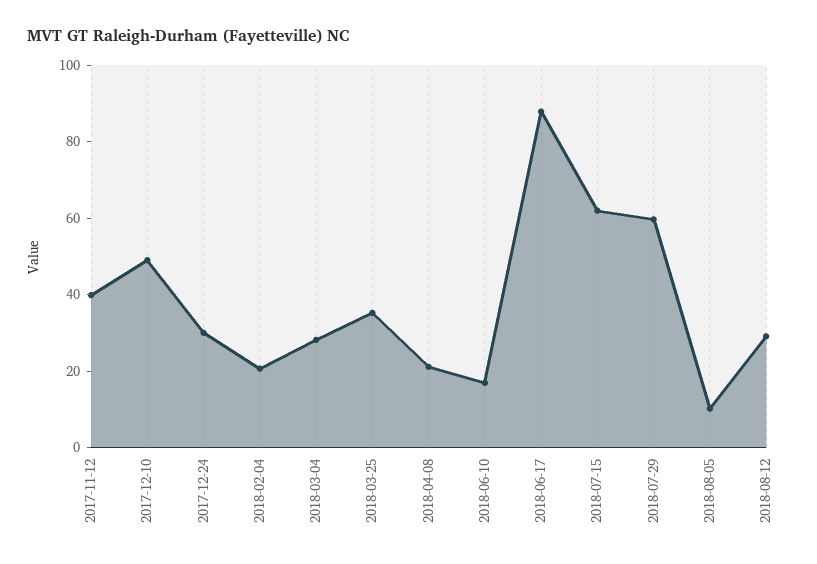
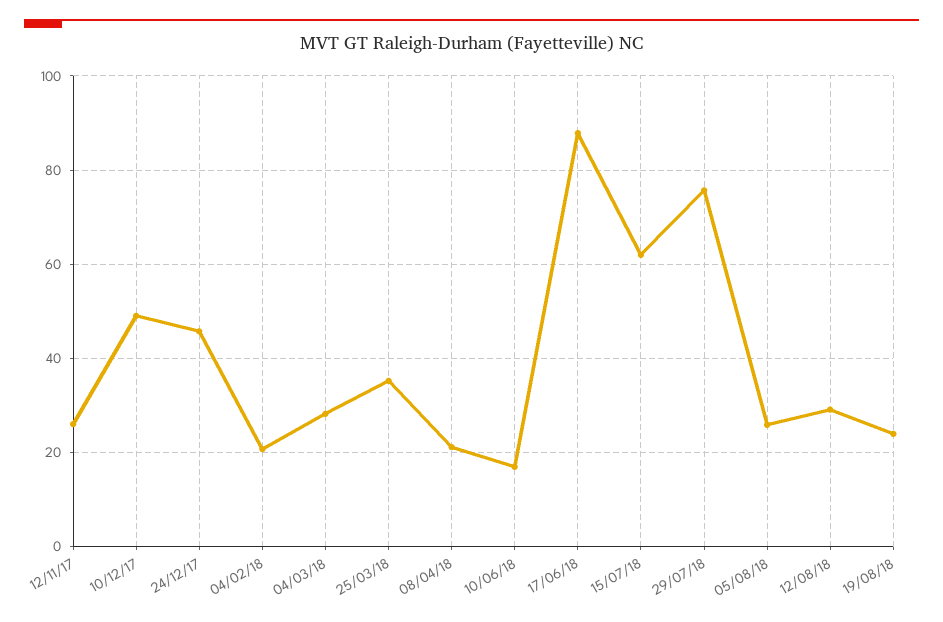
2017-11-12: 40 -> 26
2017-12-24: 30 -> 46
2018-07-29: 60 -> 76
2018-08-05: 10 -> 26
19/08/18: none -> 24

